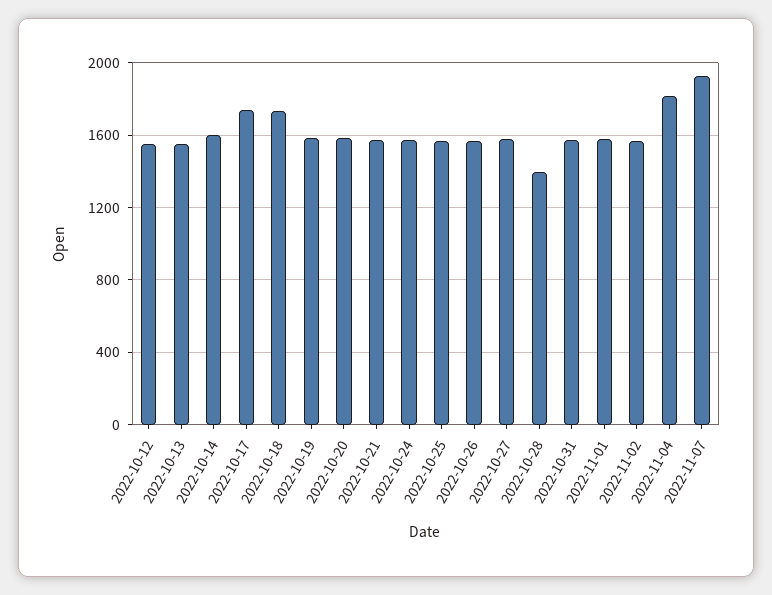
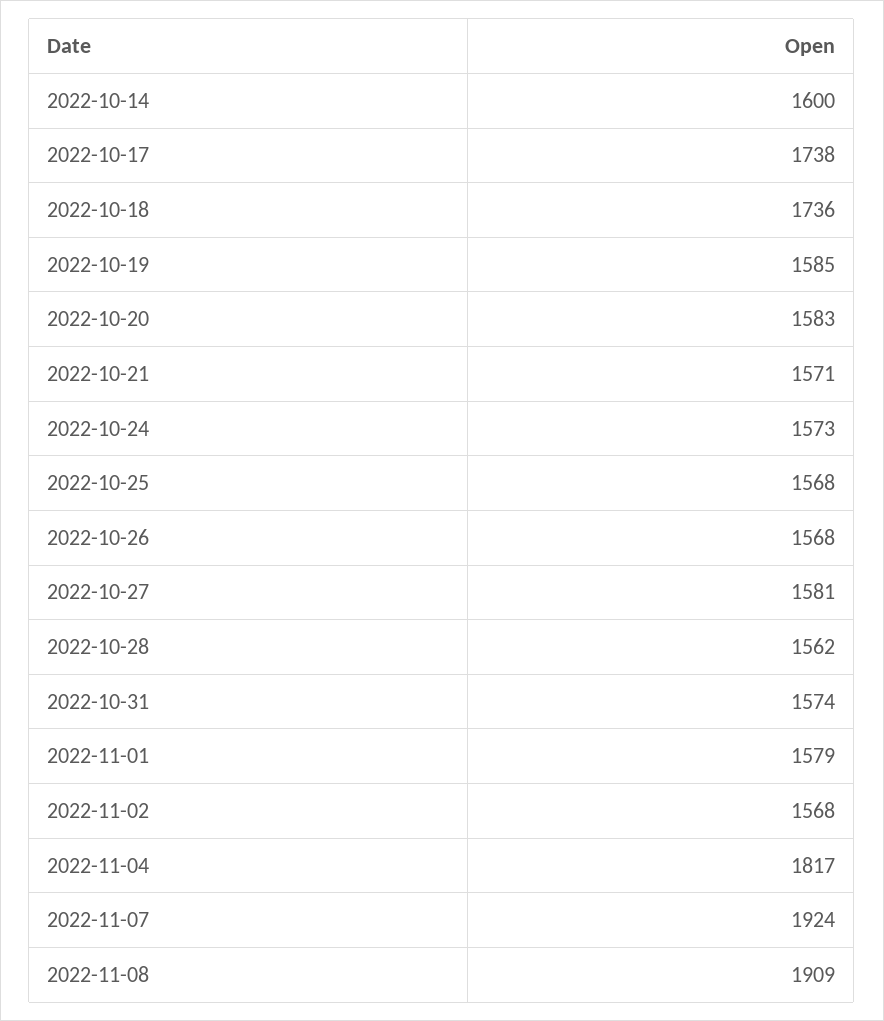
2022-10-12: 1550 -> none
2022-10-13: 1550 -> none
2022-10-28: 1400 -> 1562
2022-11-08: none -> 1909

